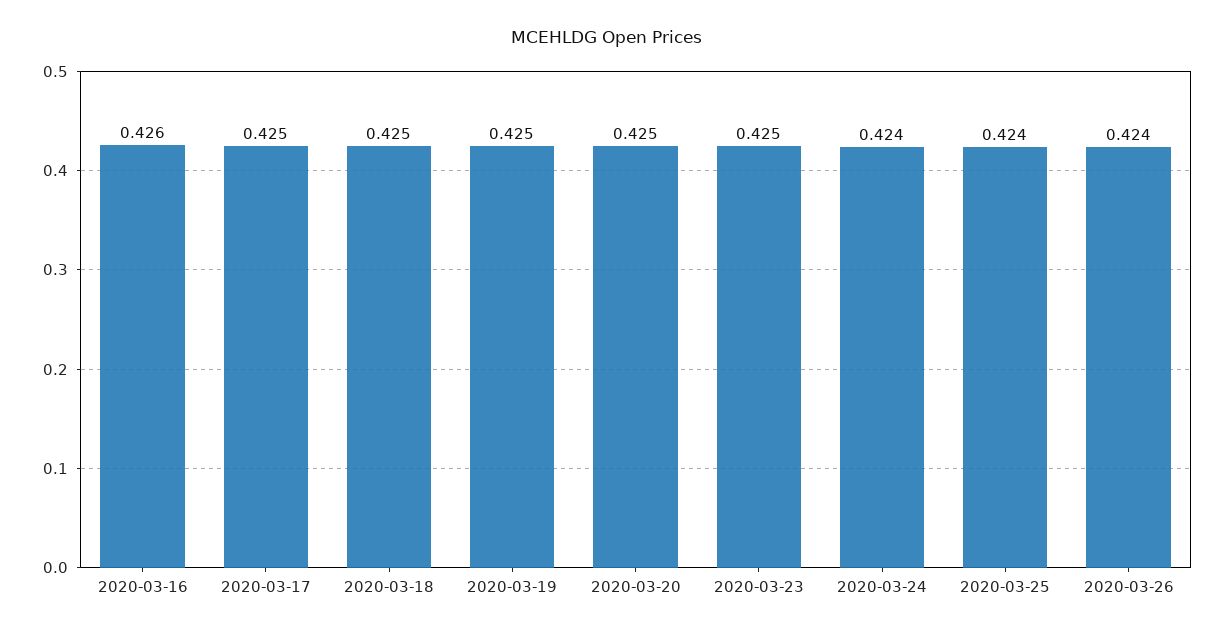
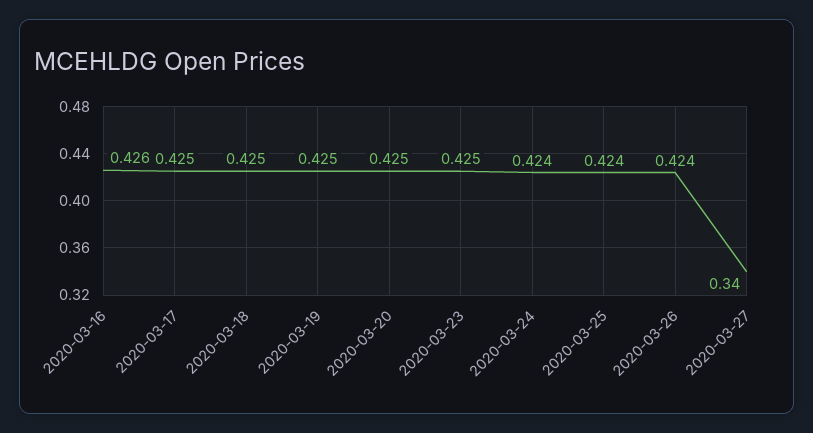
2020-03-27: none -> 0.34

